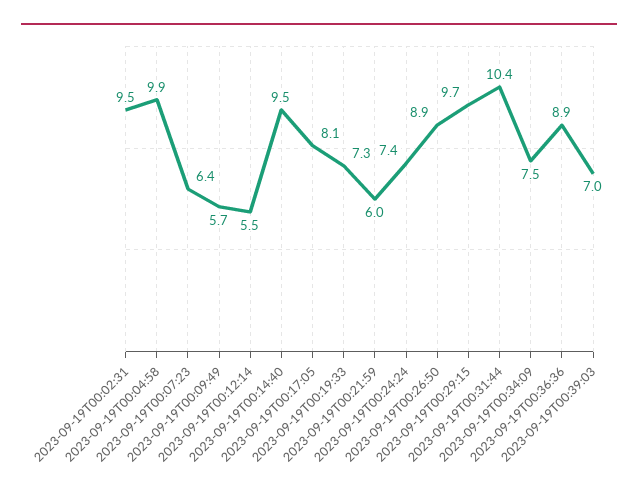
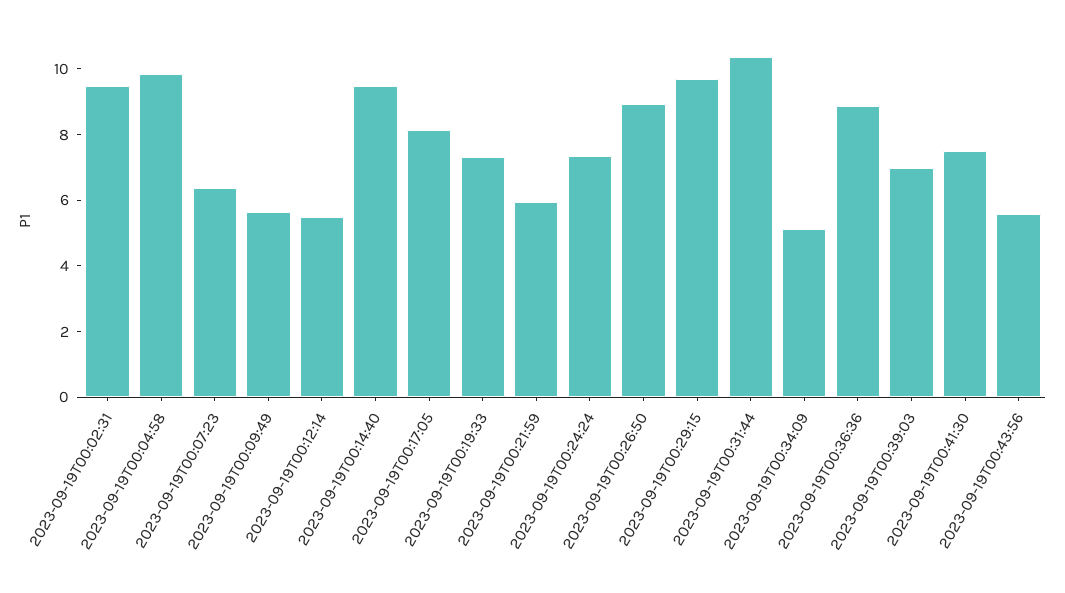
2023-09-19T00:34:09: 7.5 -> 5
2023-09-19T00:41:30: none -> 7.5
2023-09-19T00:43:56: none -> 5.5

